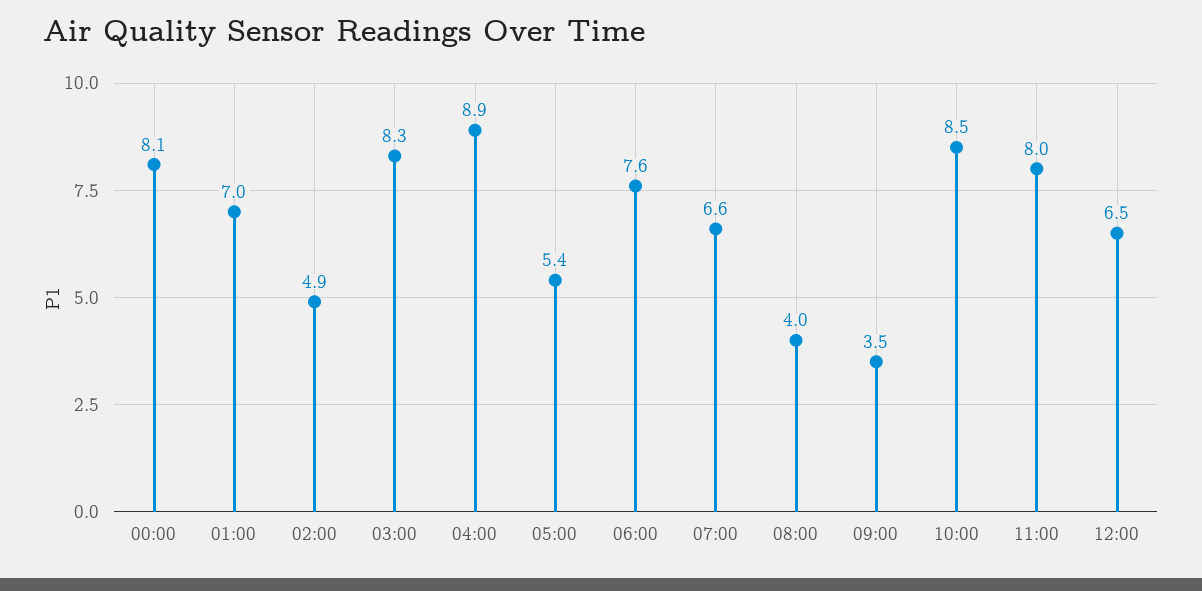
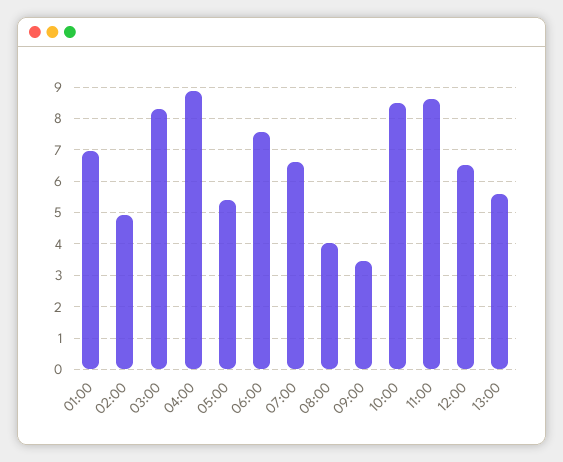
00:00: 8.1 -> none
11:00: 8 -> 8.6
13:00: none -> 5.6

